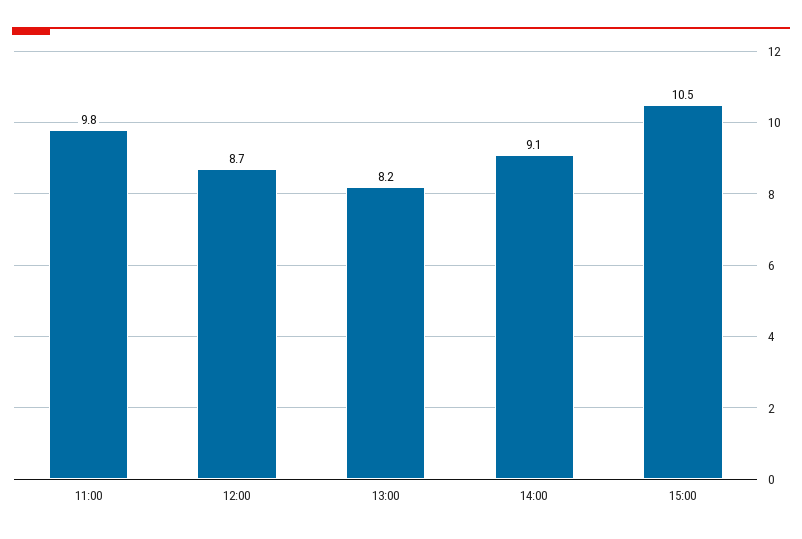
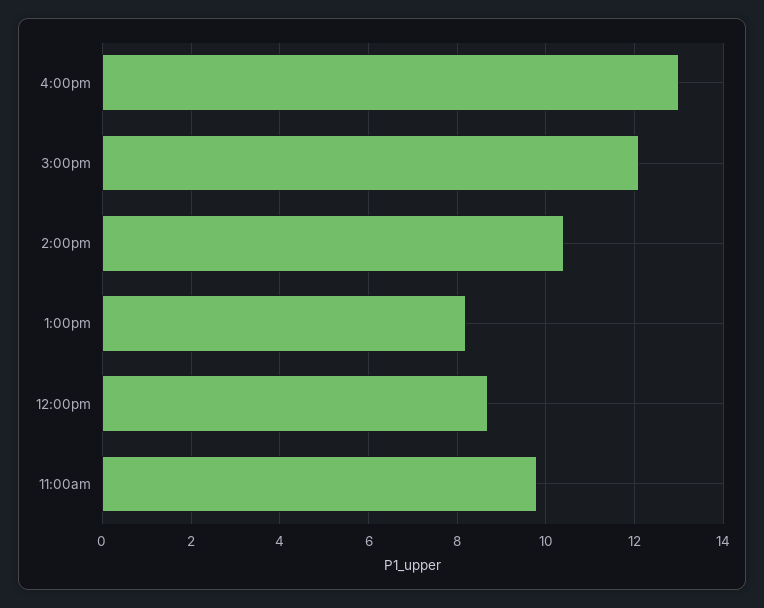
14:00: 9.1 -> 10.5
15:00: 10.5 -> 12
4:00pm: none -> 13

